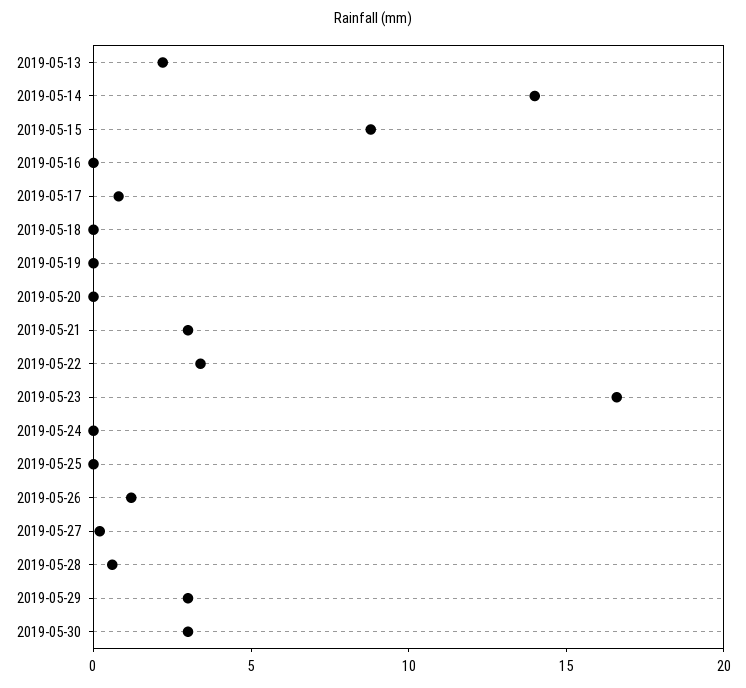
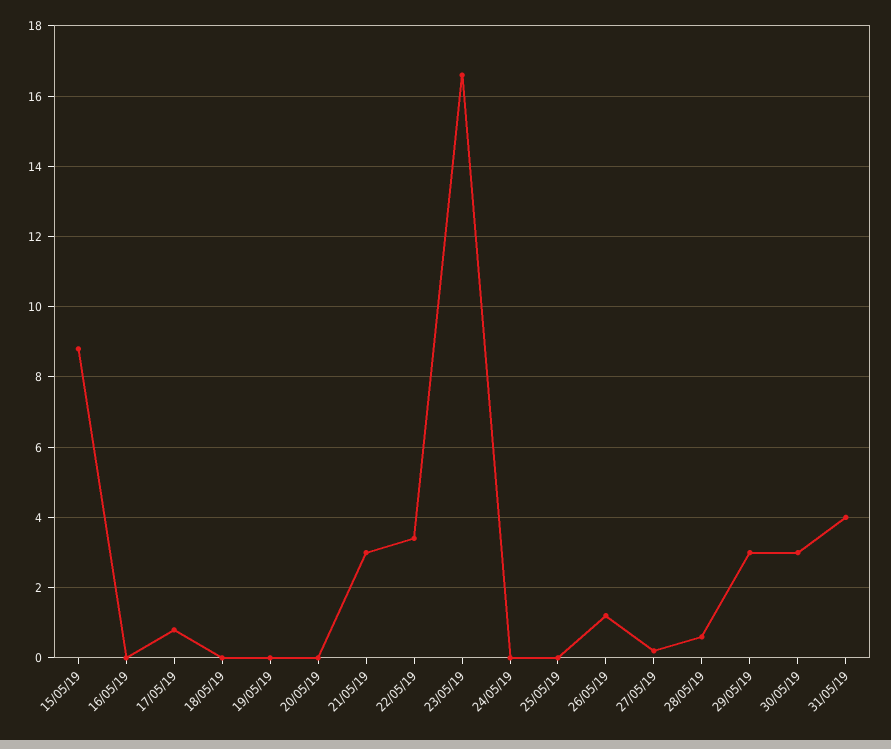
2019-05-13: 2 -> none
2019-05-14: 14 -> none
31/05/19: none -> 4

